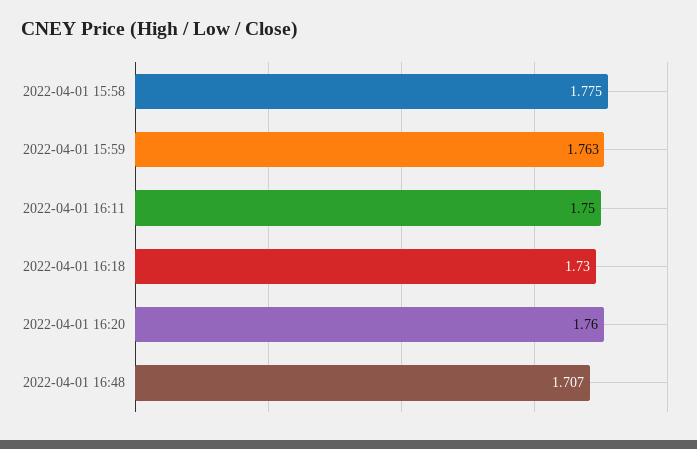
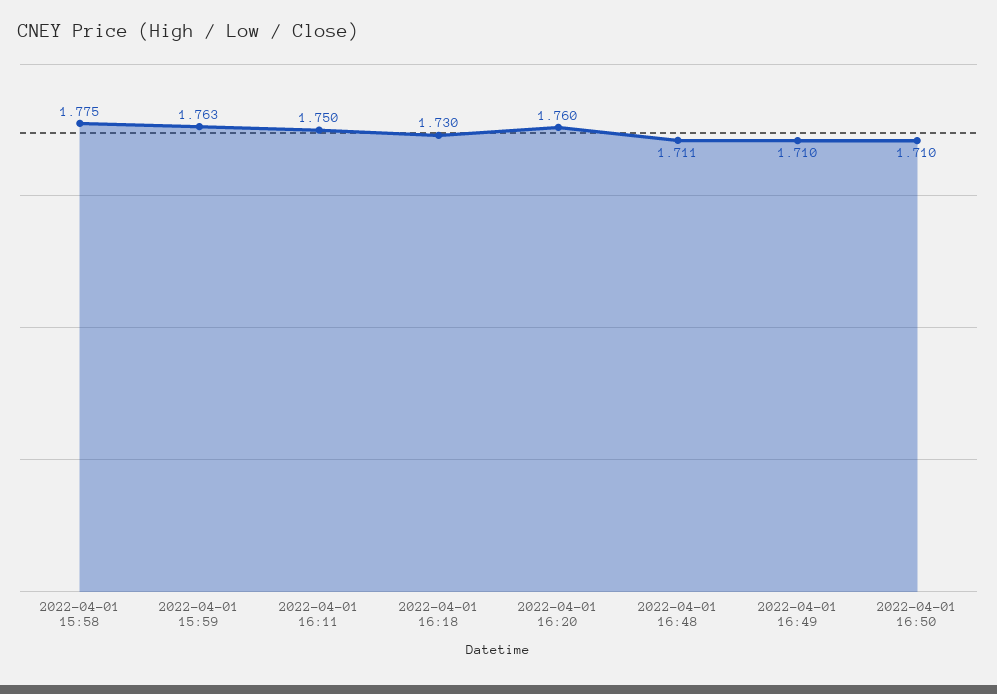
2022-04-01 16:48: 1.707 -> 1.711
2022-04-01 16:49: none -> 1.71
2022-04-01 16:50: none -> 1.71

